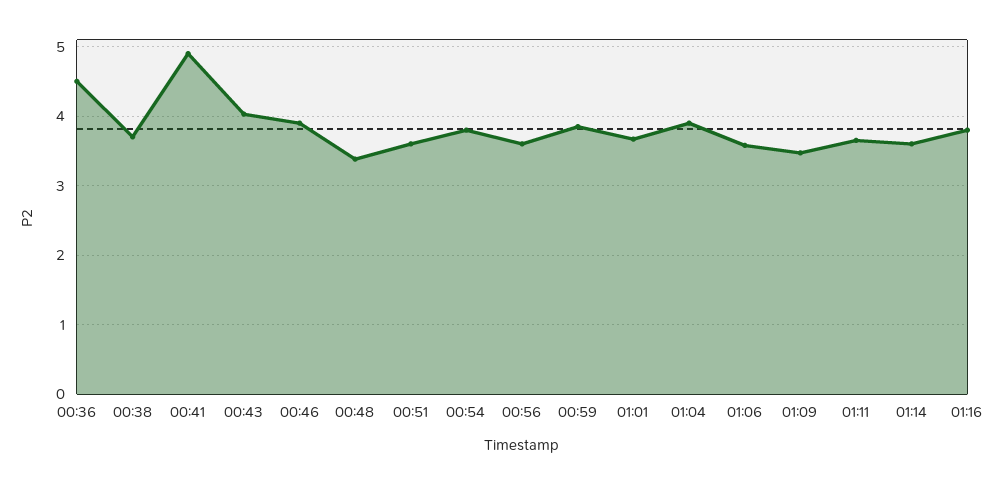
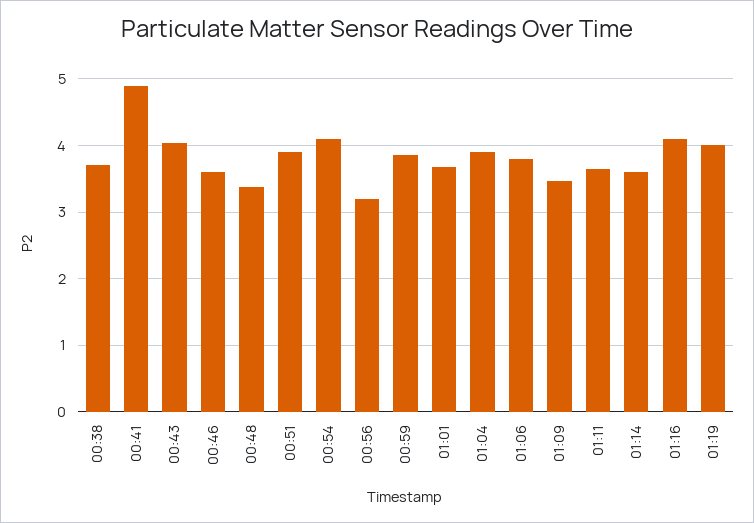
00:36: 4.5 -> none
00:46: 3.9 -> 3.6
00:51: 3.6 -> 3.9
00:54: 3.8 -> 4.1
00:56: 3.6 -> 3.2
01:06: 3.6 -> 3.8
01:16: 3.8 -> 4.1
01:19: none -> 4

